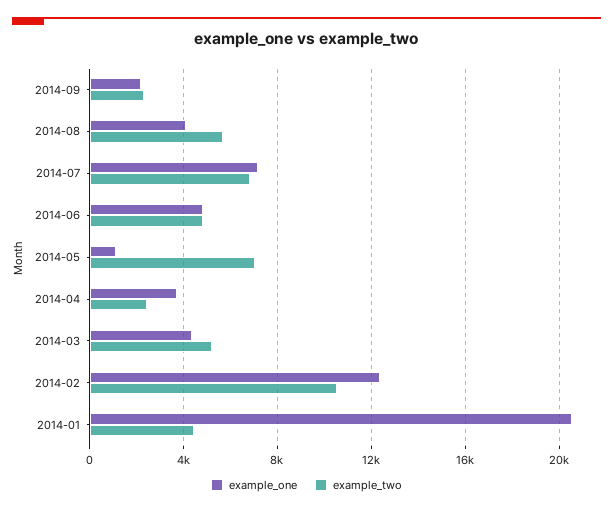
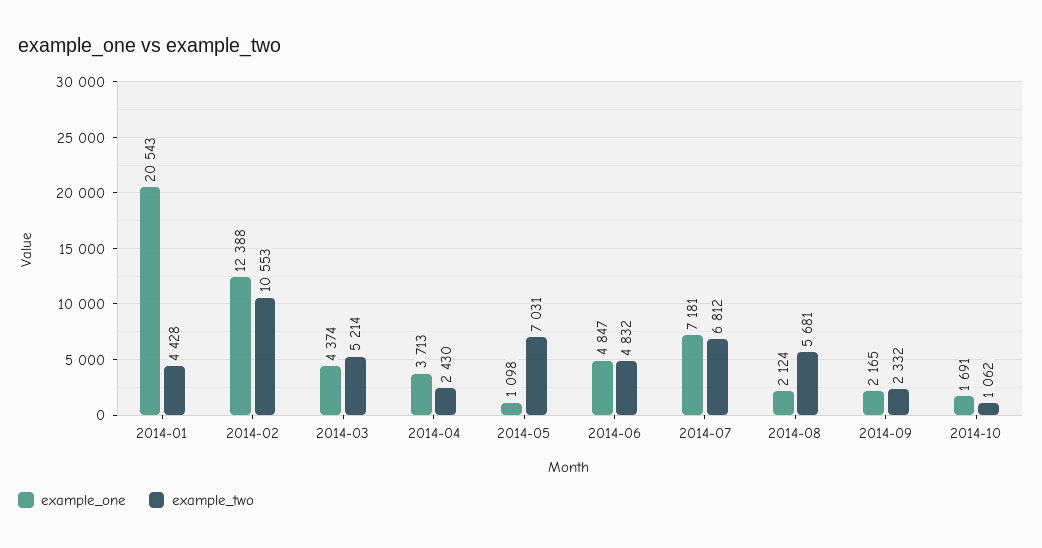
example_one, 2014-08: 4000 -> 2124
example_one, 2014-10: none -> 1691
example_two, 2014-10: none -> 1062

